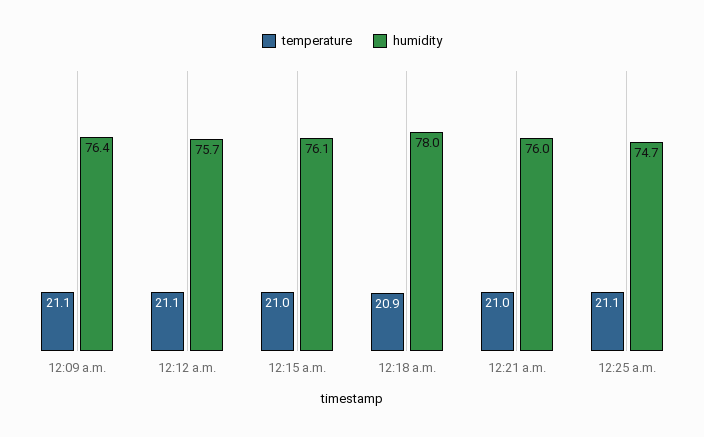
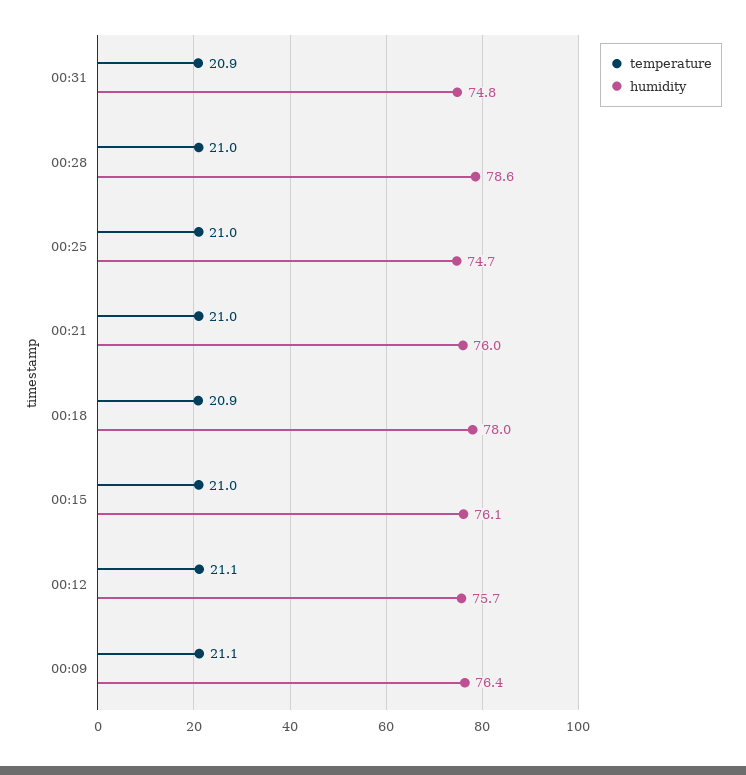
temperature, 12:25 a.m.: 21.1 -> 21
temperature, 00:31: none -> 20.9
humidity, 00:31: none -> 74.8
temperature, 00:28: none -> 21
humidity, 00:28: none -> 78.6

